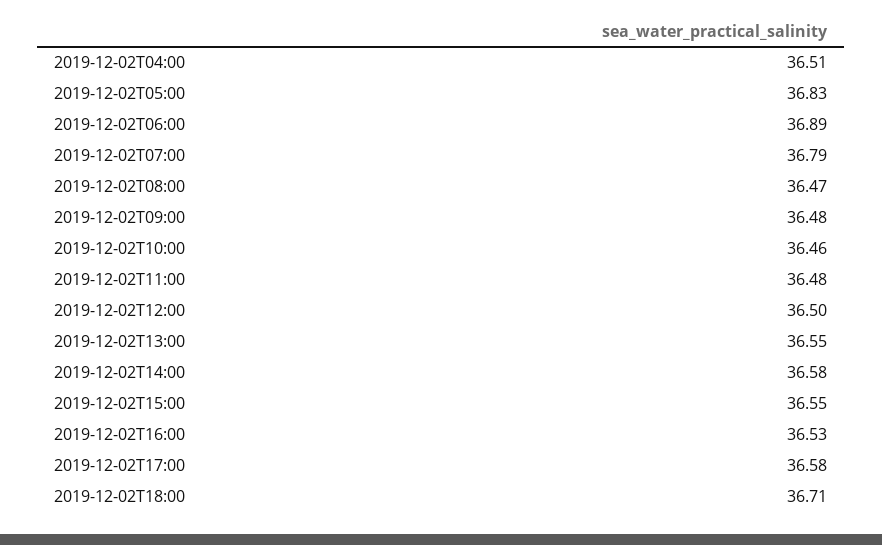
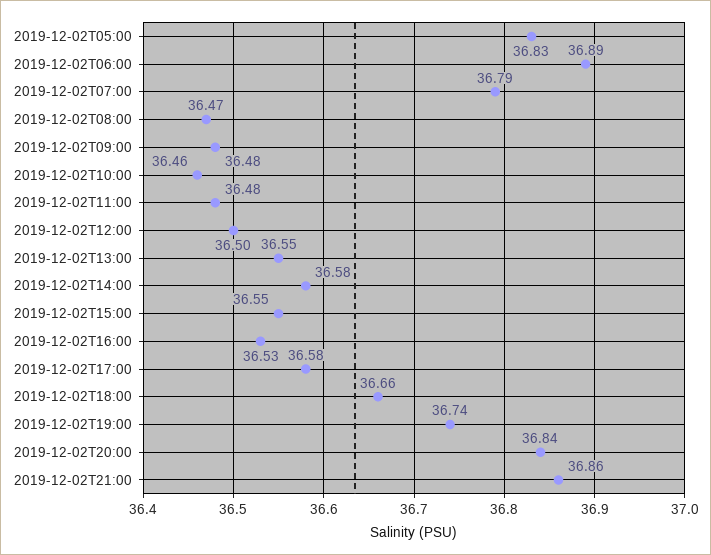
2019-12-02T04:00: 36.51 -> none
2019-12-02T18:00: 36.71 -> 36.66
2019-12-02T19:00: none -> 36.74
2019-12-02T20:00: none -> 36.84
2019-12-02T21:00: none -> 36.86

